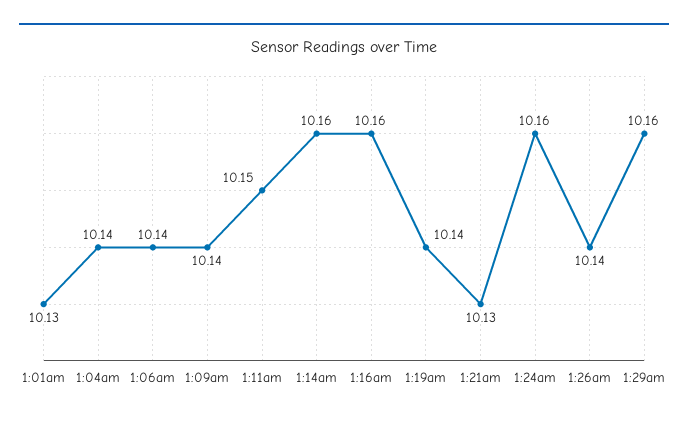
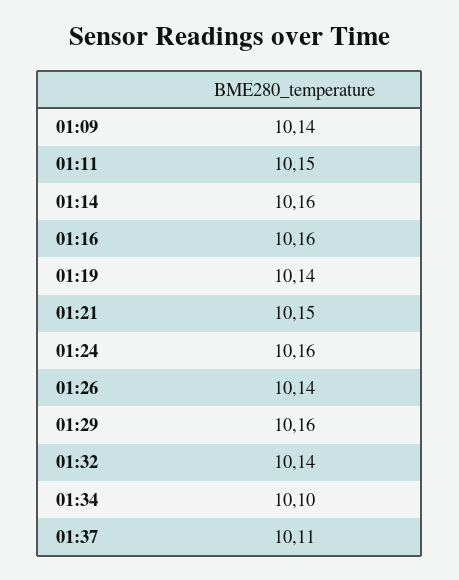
1:01am: 10.13 -> none
1:04am: 10.14 -> none
1:06am: 10.14 -> none
1:21am: 10.13 -> 10.15
01:32: none -> 10.14
01:34: none -> 10.1
01:37: none -> 10.11

